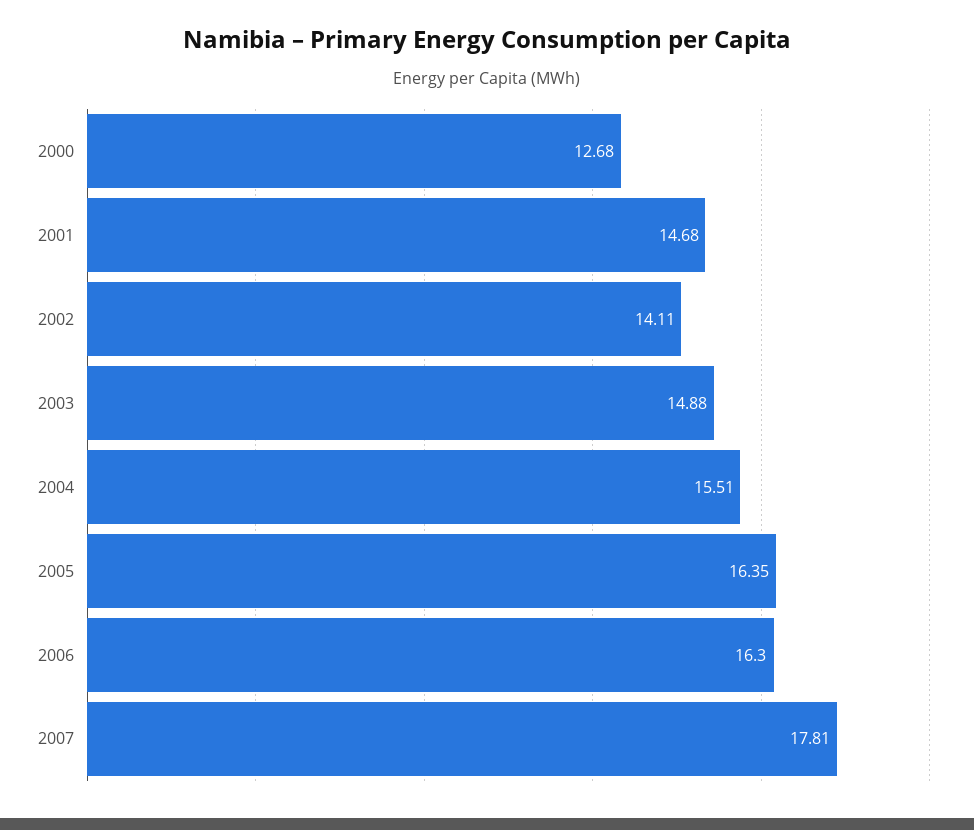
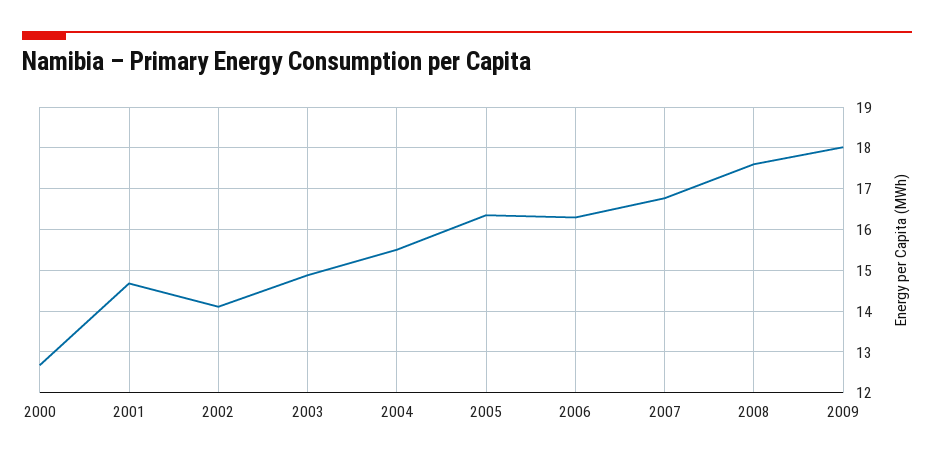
2007: 17.81 -> 16.8
2008: none -> 17.6
2009: none -> 18

